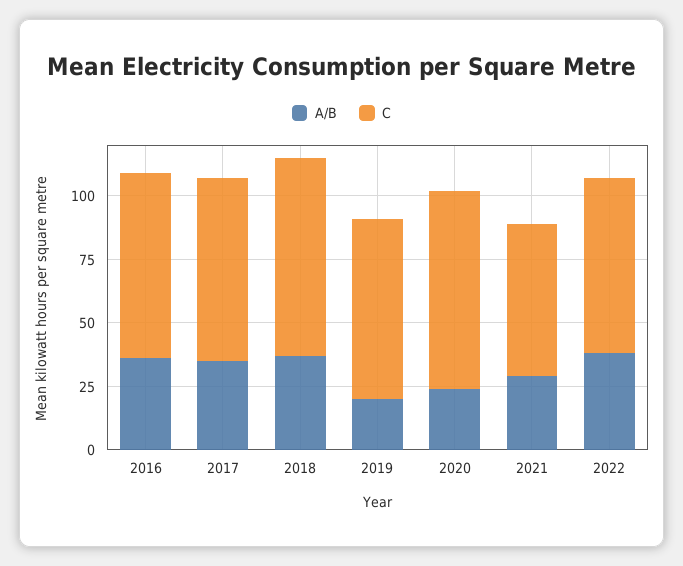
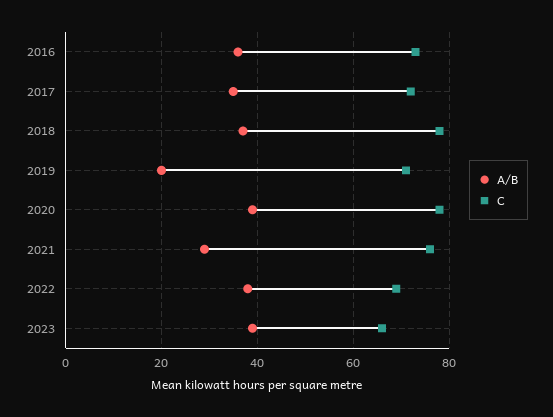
A/B, 2020: 25 -> 40
C, 2021: 60 -> 75
A/B, 2023: none -> 40
C, 2023: none -> 65

